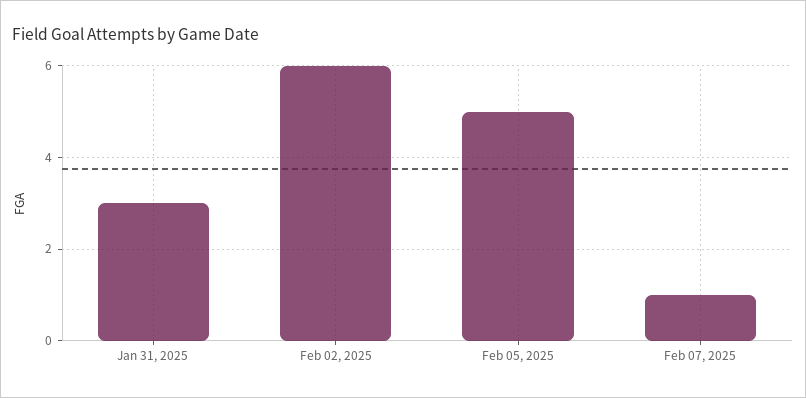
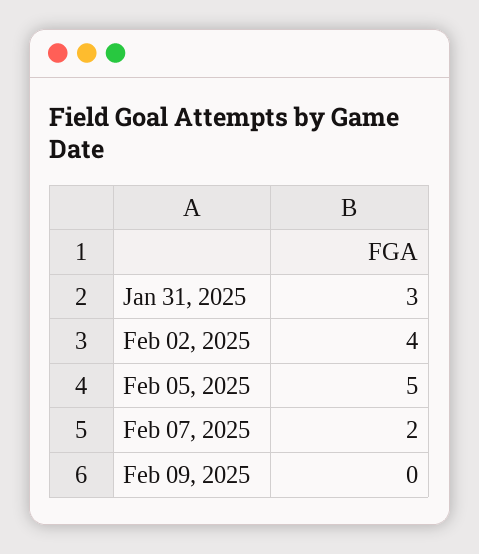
Feb 02, 2025: 6 -> 4
Feb 07, 2025: 1 -> 2
Feb 09, 2025: none -> 0

